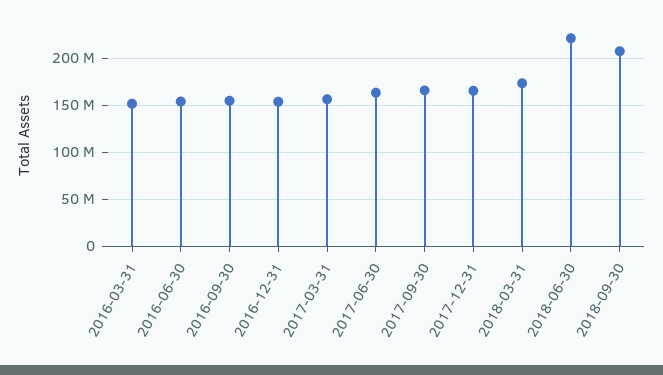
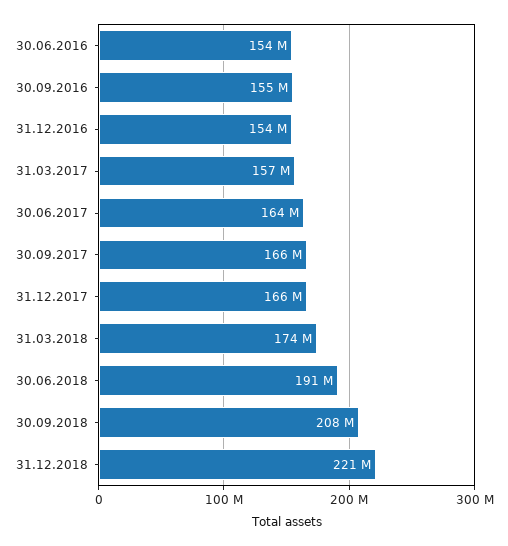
2016-03-31: 150000000 -> none
2018-06-30: 220000000 -> 191000000
31.12.2018: none -> 221000000

